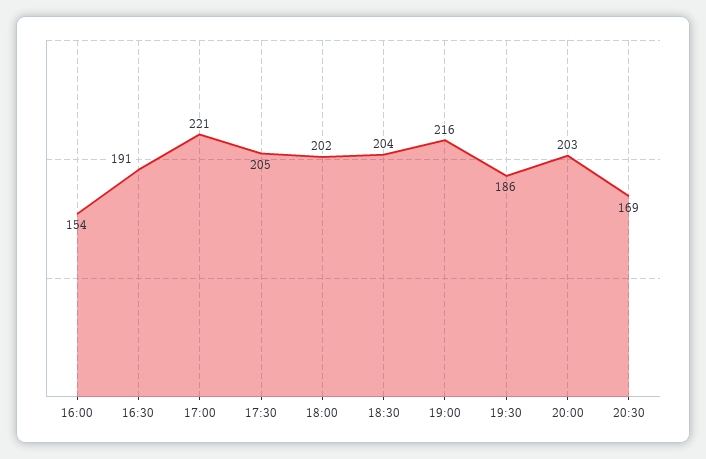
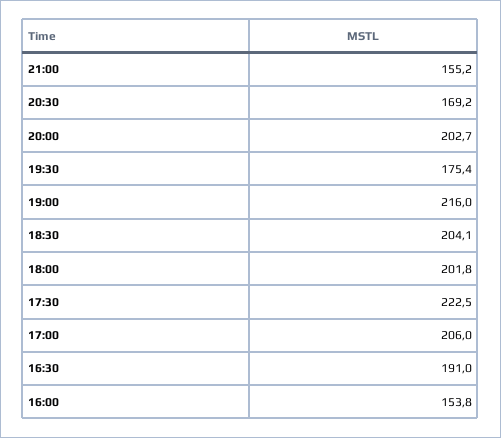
17:00: 221 -> 206
17:30: 205 -> 222.5
19:30: 186 -> 175.4
21:00: none -> 155.2

